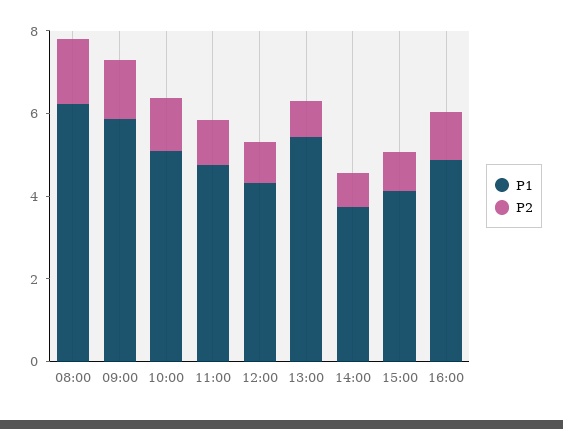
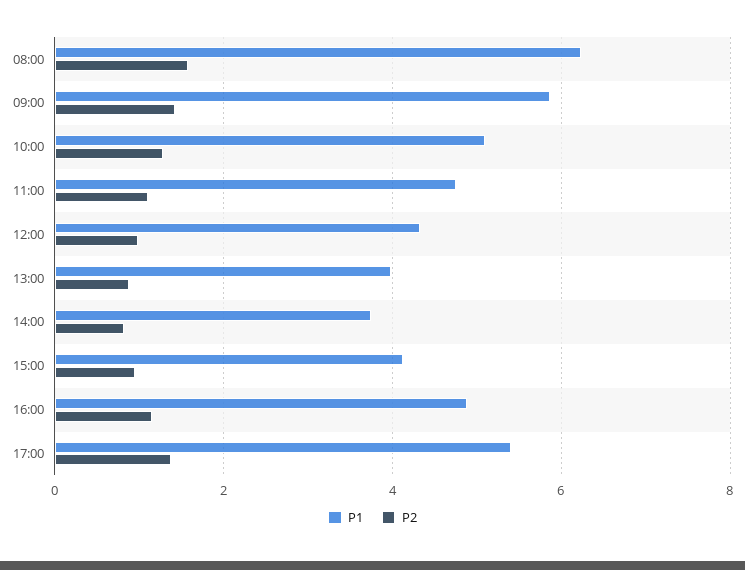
P1, 13:00: 5.5 -> 4
P1, 17:00: none -> 5.4
P2, 17:00: none -> 1.4

